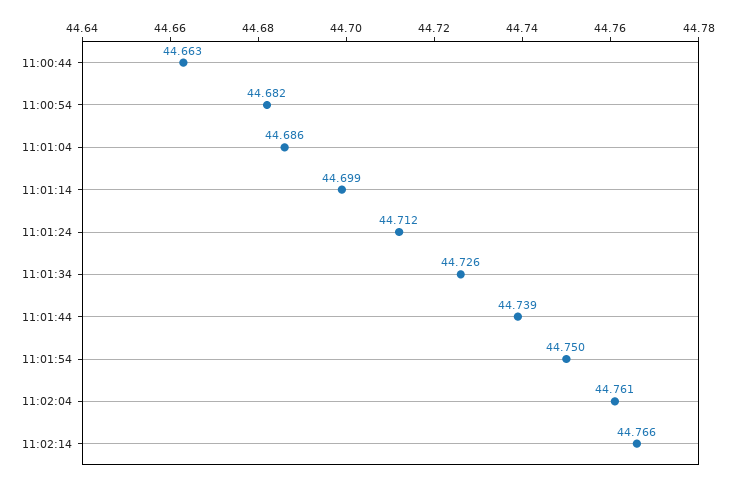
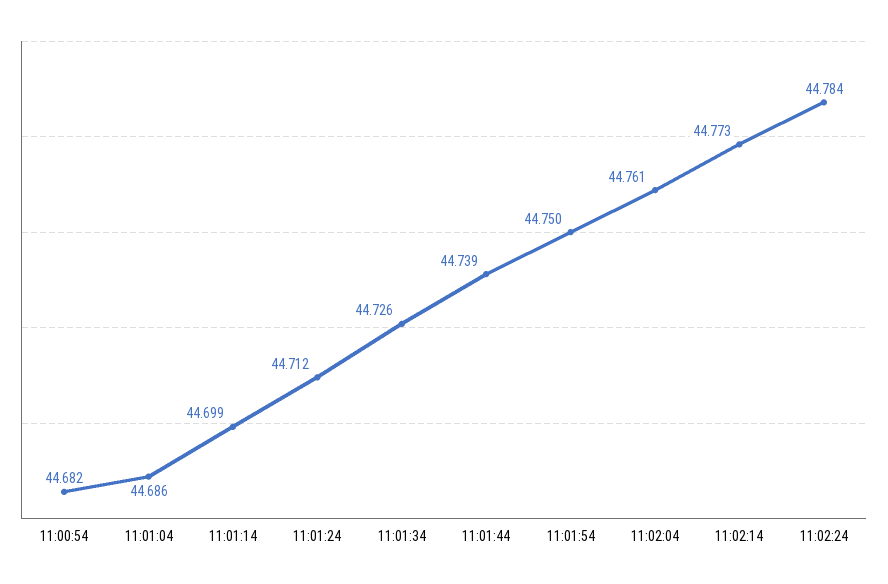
11:00:44: 44.663 -> none
11:02:14: 44.766 -> 44.773
11:02:24: none -> 44.784

